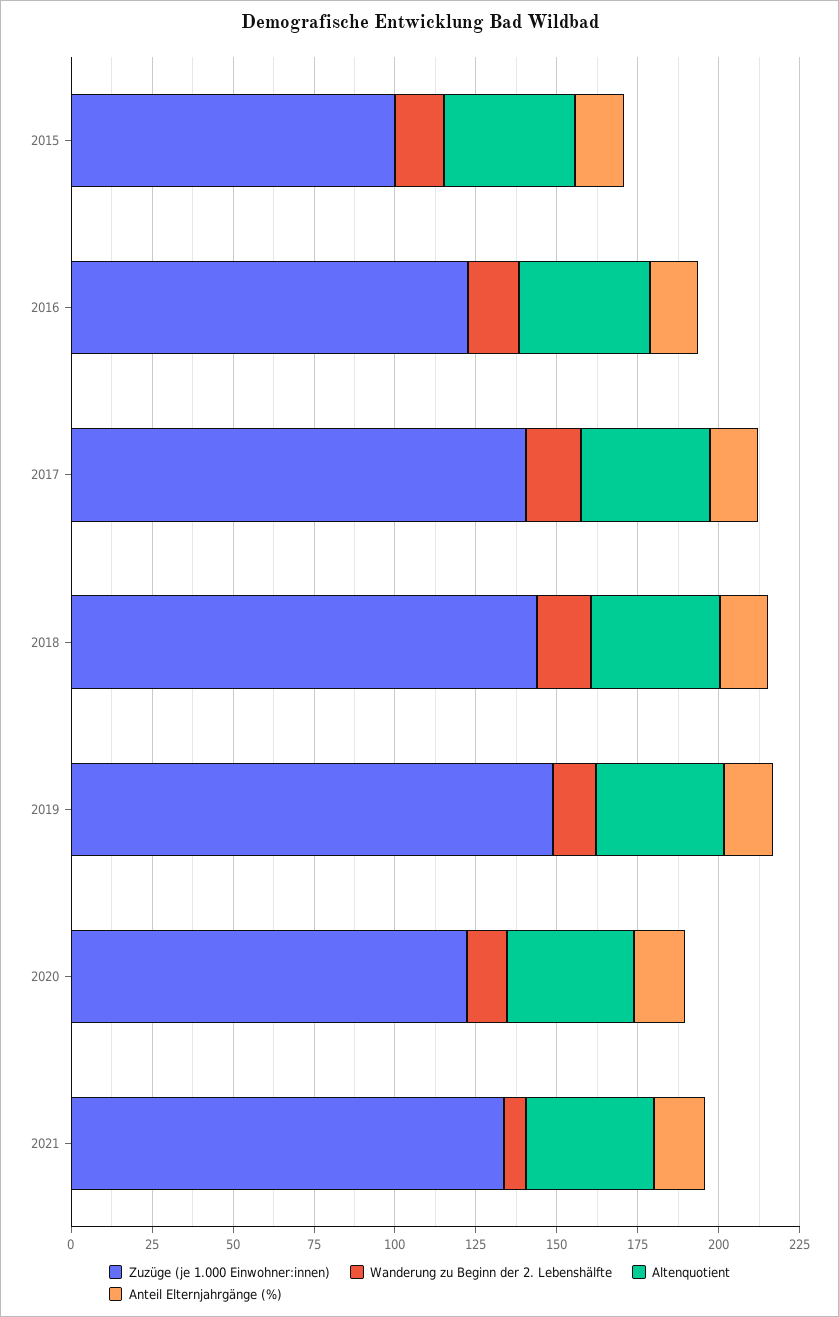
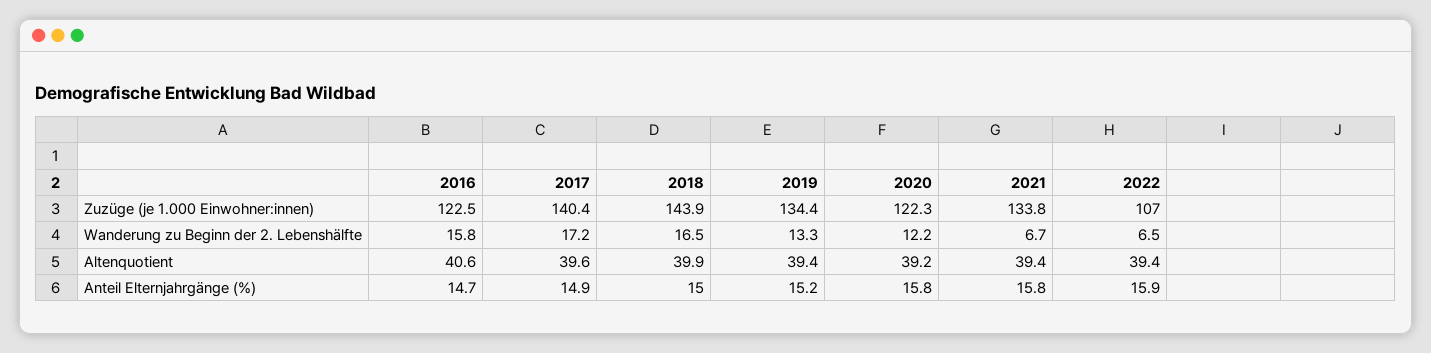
Zuzüge (je 1.000 Einwohner:innen), 2015: 100 -> none
Wanderung zu Beginn der 2. Lebenshälfte, 2015: 15 -> none
Altenquotient, 2015: 40 -> none
Anteil Elternjahrgänge (%), 2015: 15 -> none
Zuzüge (je 1.000 Einwohner:innen), 2019: 150 -> 134.4
Zuzüge (je 1.000 Einwohner:innen), 2022: none -> 107
Wanderung zu Beginn der 2. Lebenshälfte, 2022: none -> 6.5
Altenquotient, 2022: none -> 39.4
Anteil Elternjahrgänge (%), 2022: none -> 15.9

